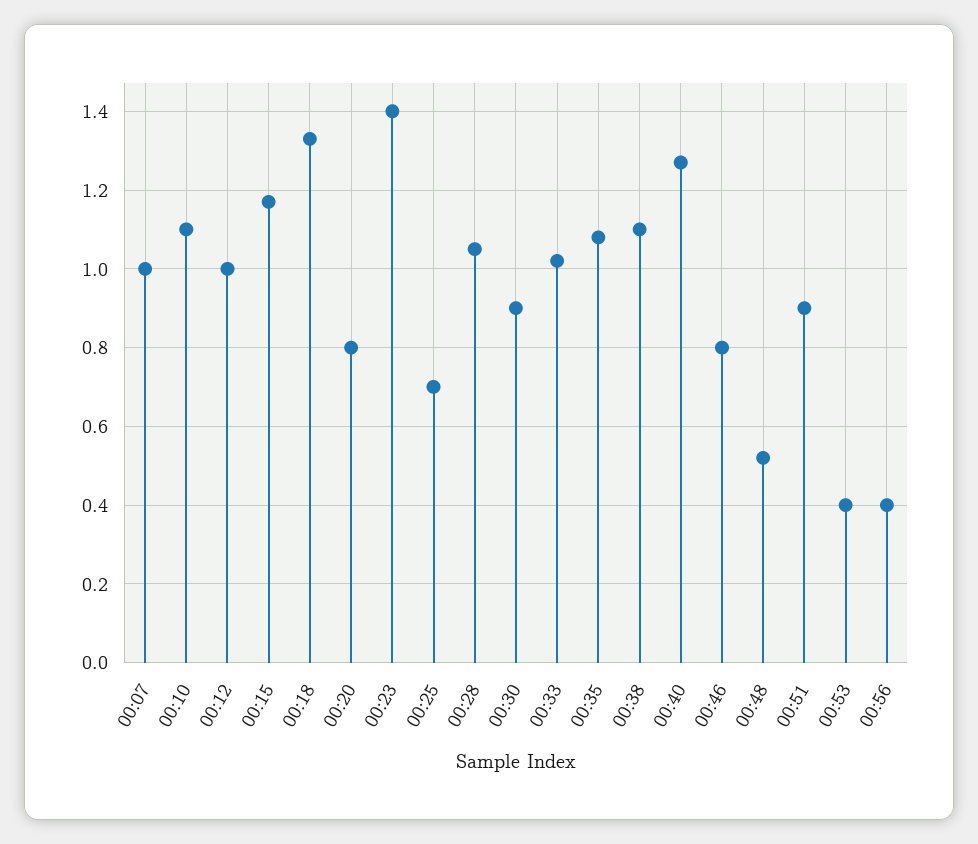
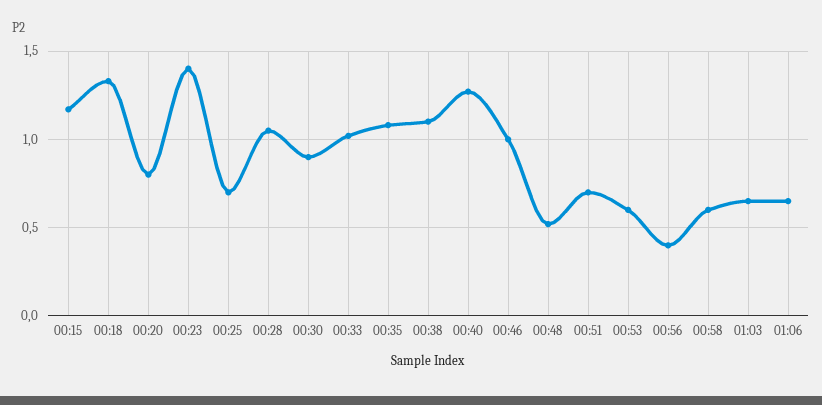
00:07: 1 -> none
00:10: 1.1 -> none
00:12: 1 -> none
00:46: 0.8 -> 1
00:51: 0.9 -> 0.7
00:53: 0.4 -> 0.6
00:58: none -> 0.6
01:03: none -> 0.65
01:06: none -> 0.65

